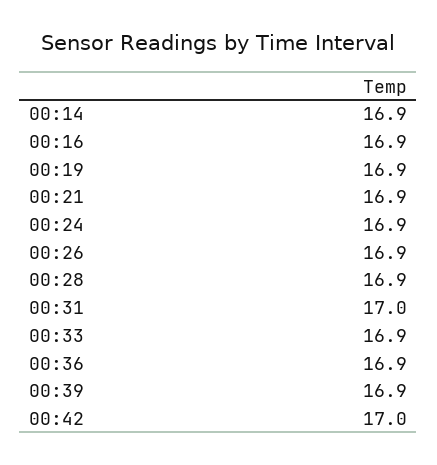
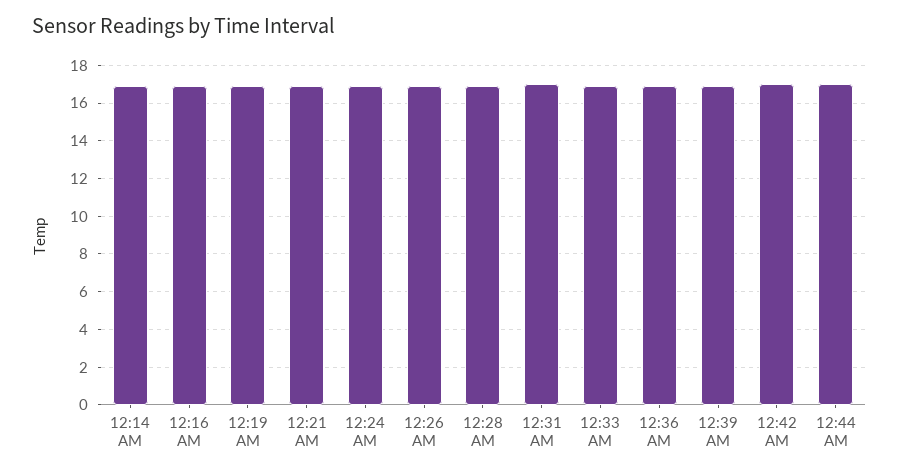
12:44 AM: none -> 17

